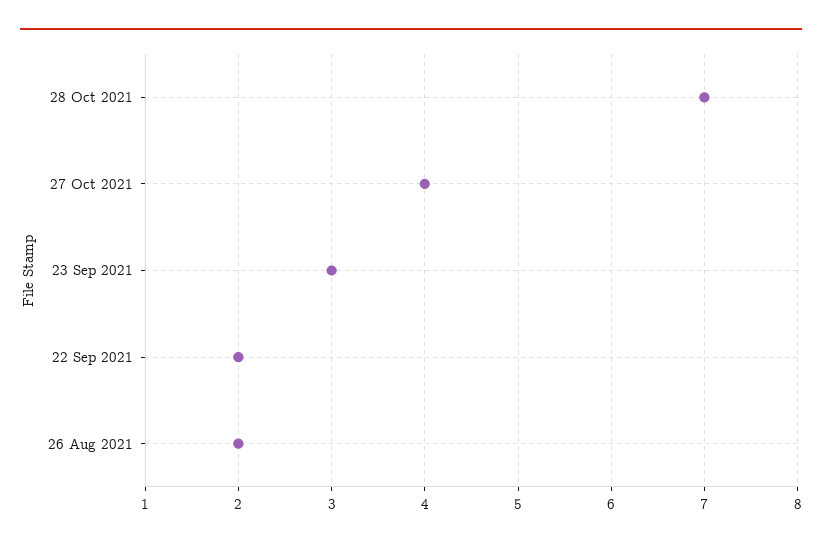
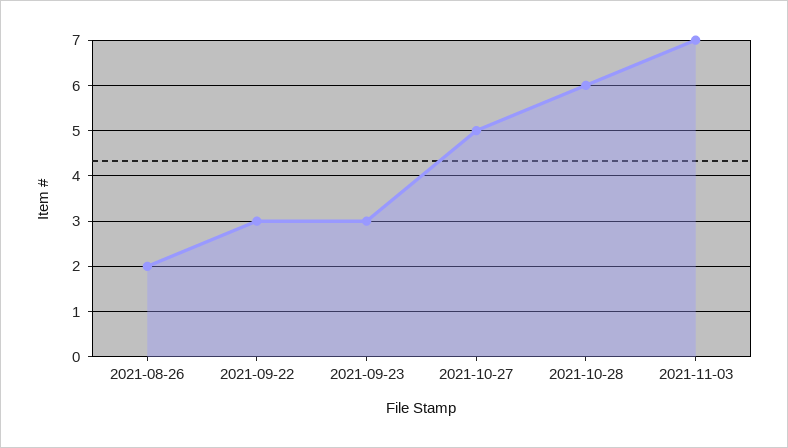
28 Oct 2021: 7 -> 6
27 Oct 2021: 4 -> 5
22 Sep 2021: 2 -> 3
2021-11-03: none -> 7

